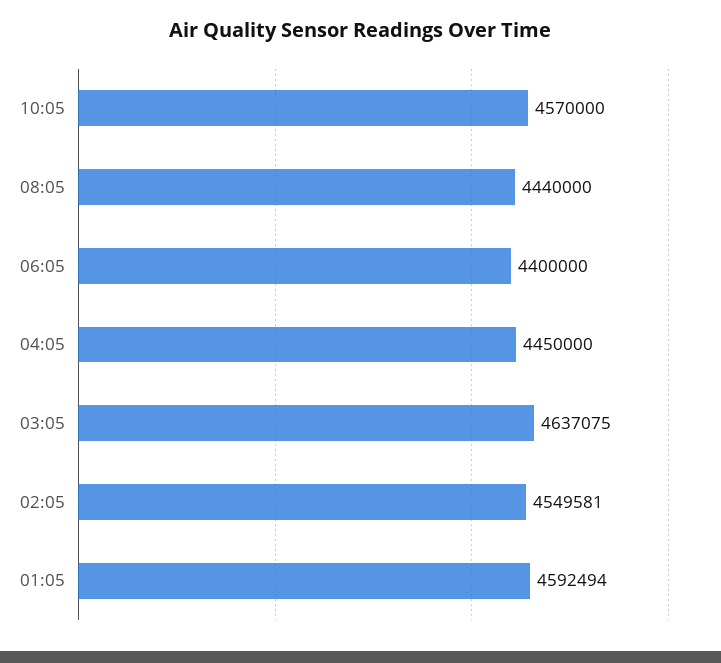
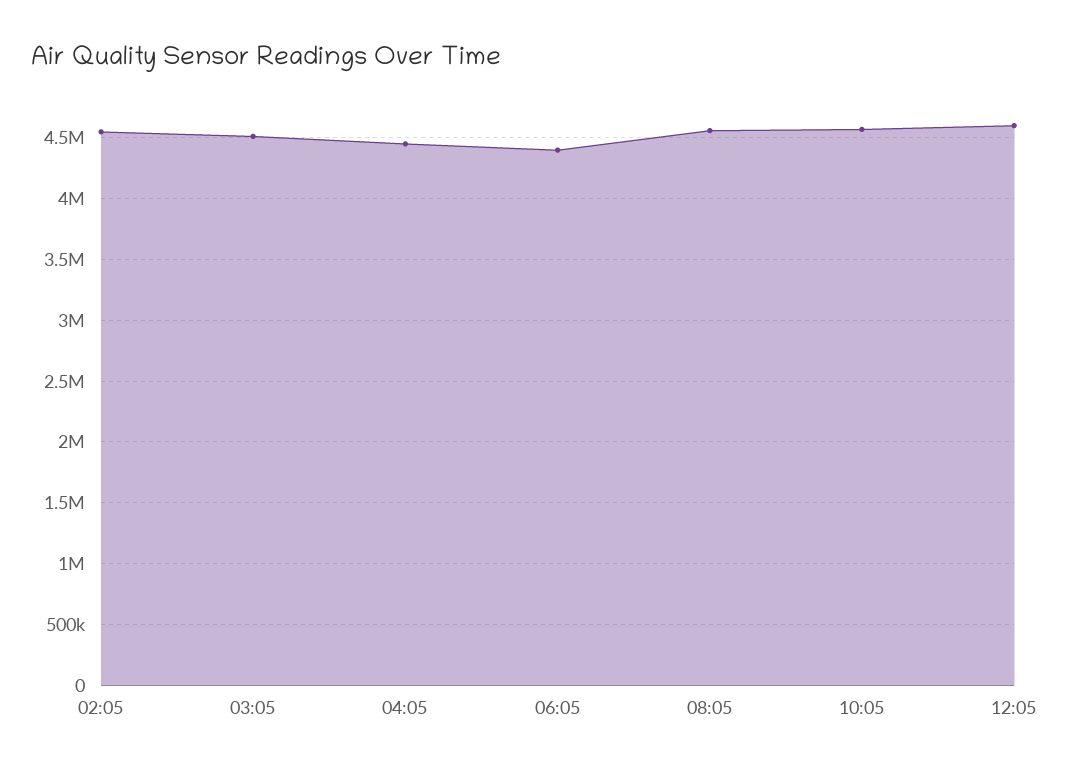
08:05: 4440000 -> 4550000
03:05: 4637075 -> 4500000
01:05: 4592494 -> none
12:05: none -> 4600000

